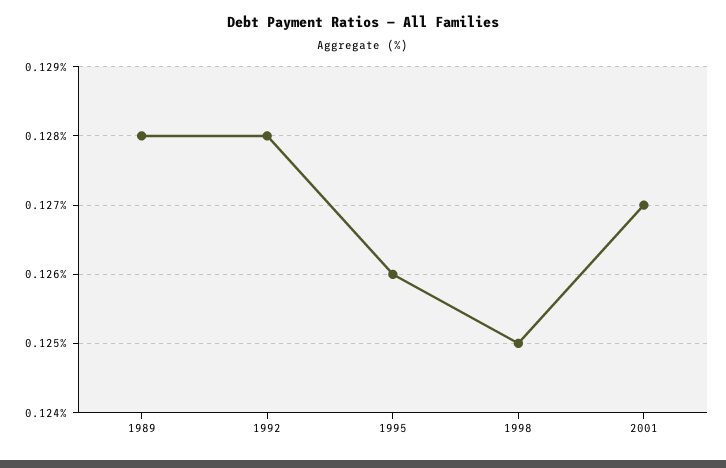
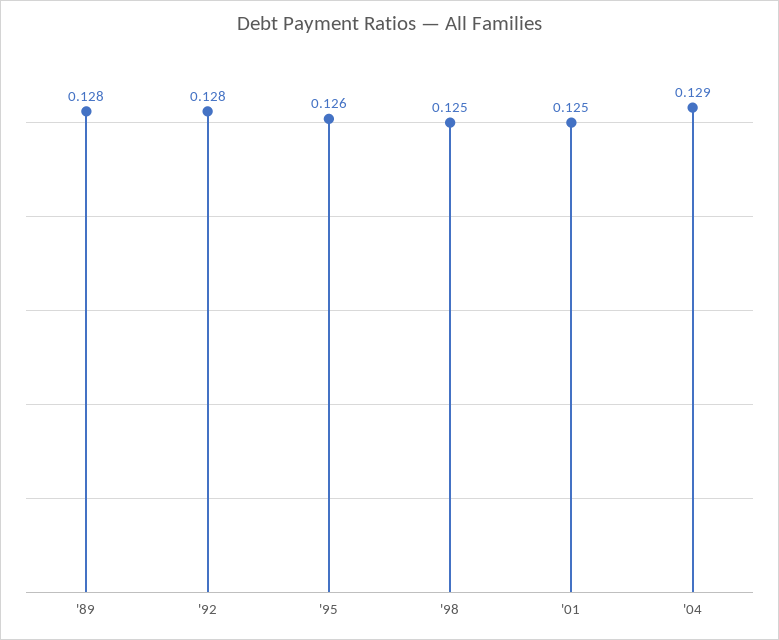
2001: 0.127 -> 0.125
'04: none -> 0.129

